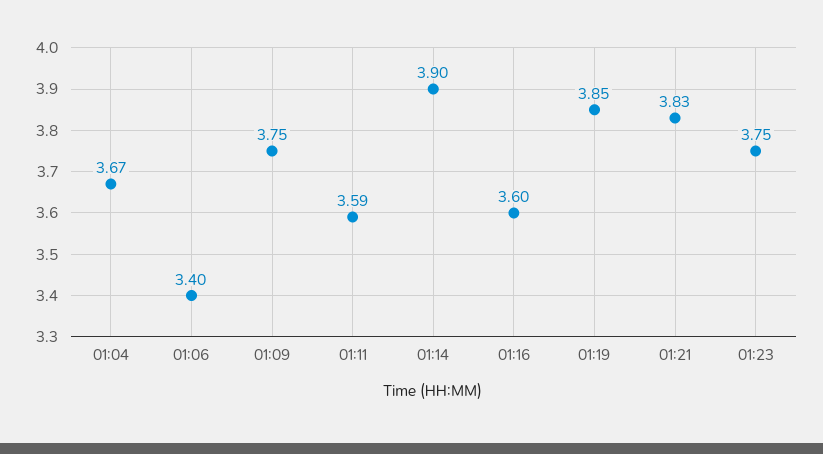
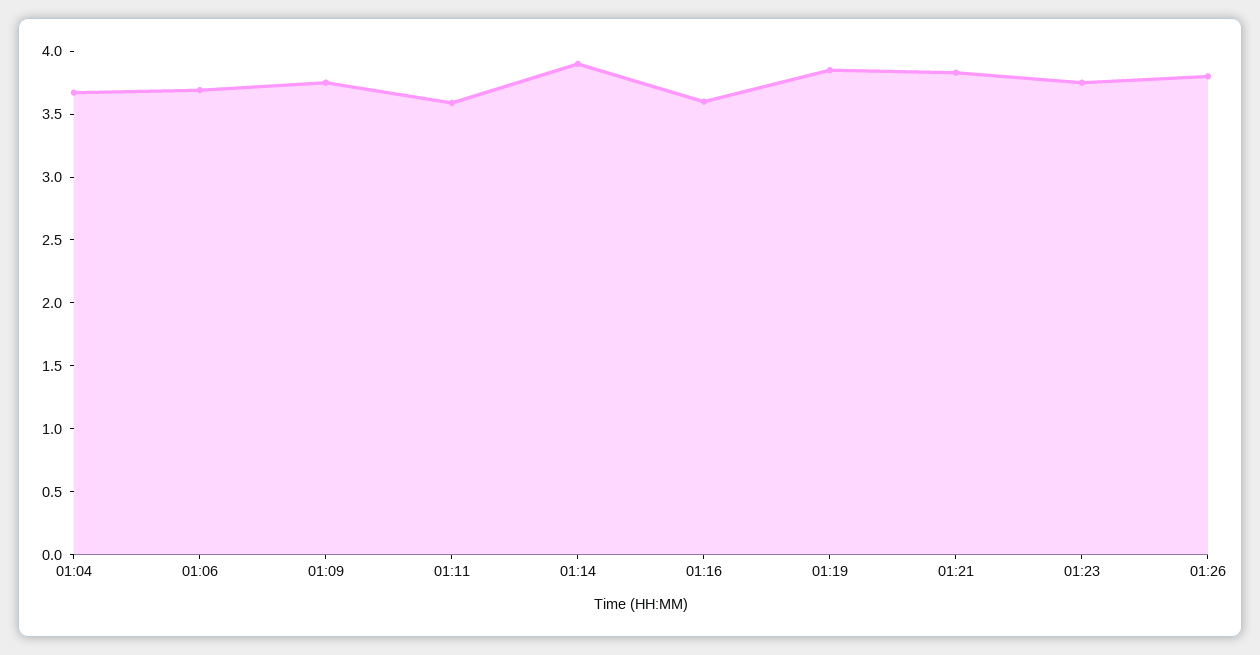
01:06: 3.4 -> 3.7
01:26: none -> 3.8

